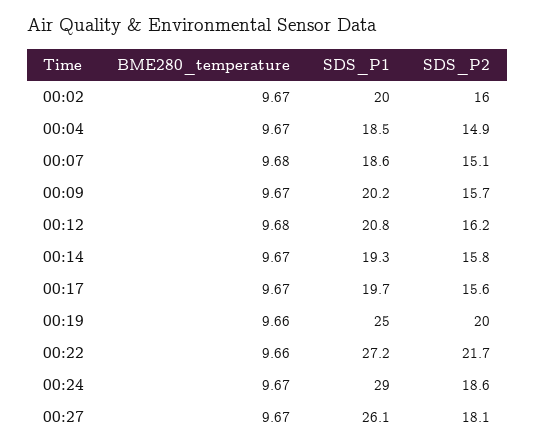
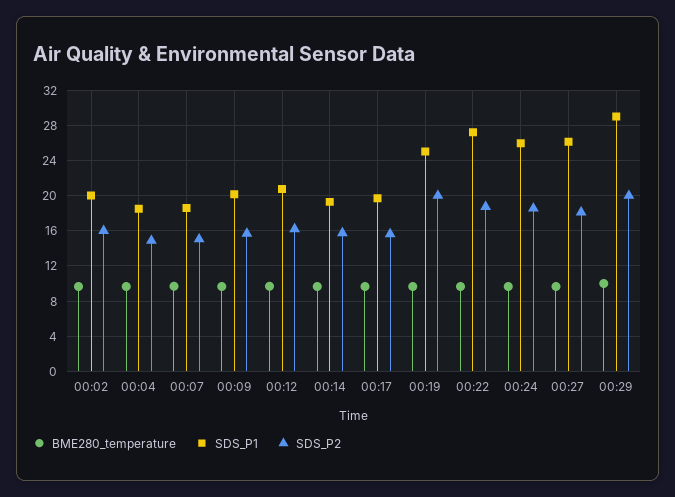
SDS_P2, 00:22: 21.7 -> 19
SDS_P1, 00:24: 29 -> 26
BME280_temperature, 00:29: none -> 10
SDS_P1, 00:29: none -> 29
SDS_P2, 00:29: none -> 20

